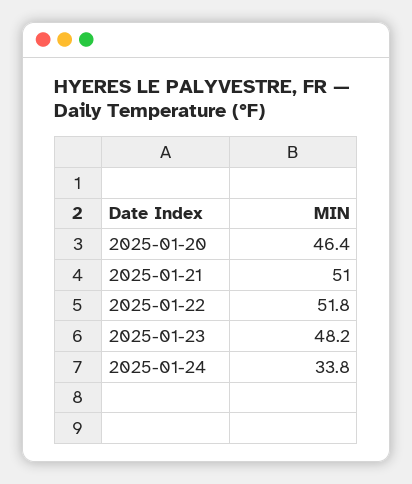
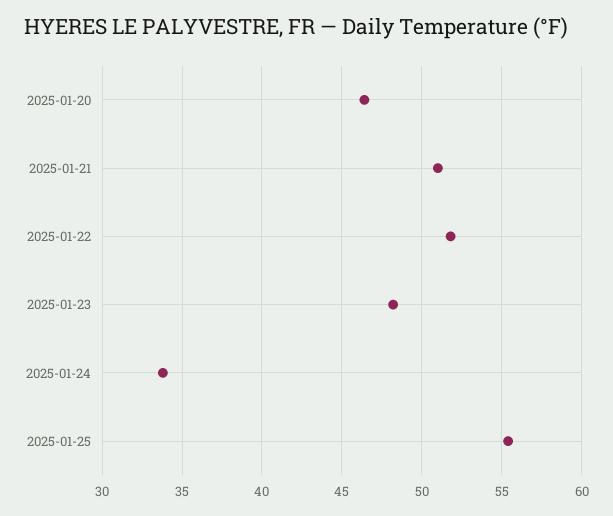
2025-01-25: none -> 55.5

